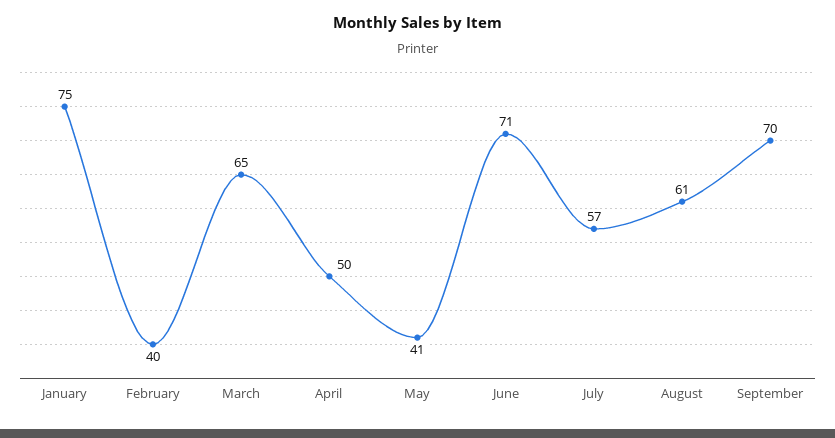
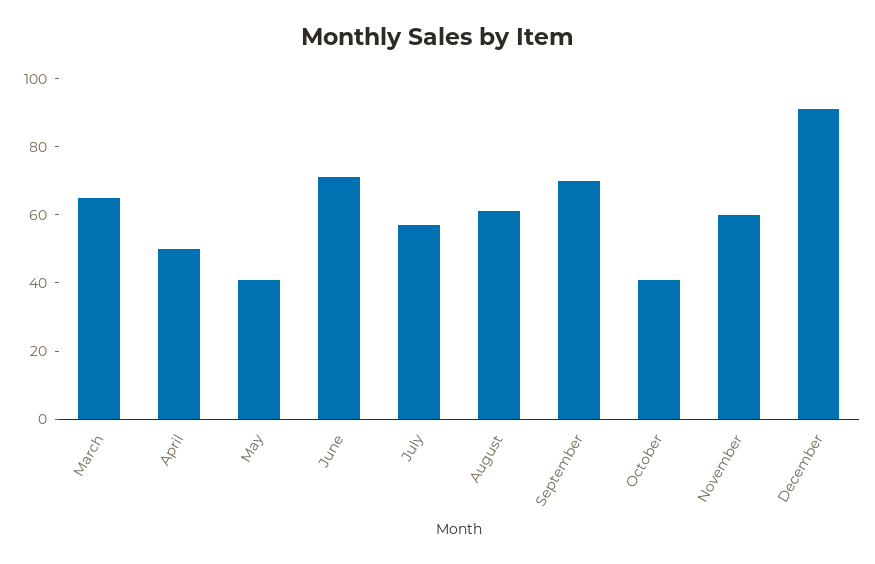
January: 75 -> none
February: 40 -> none
October: none -> 40
November: none -> 60
December: none -> 90

